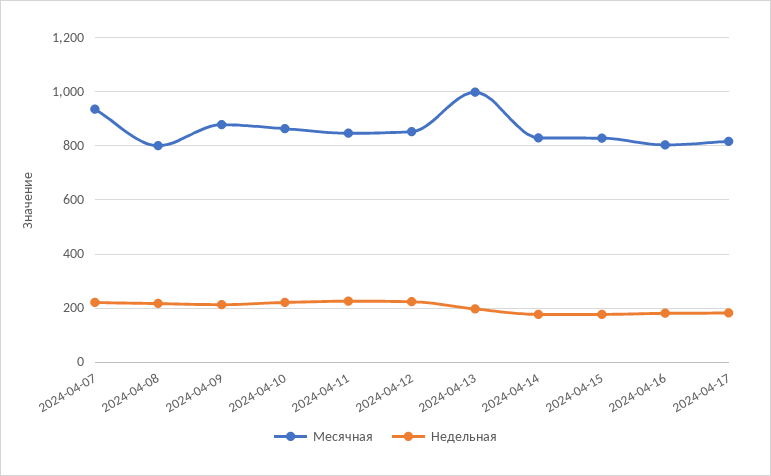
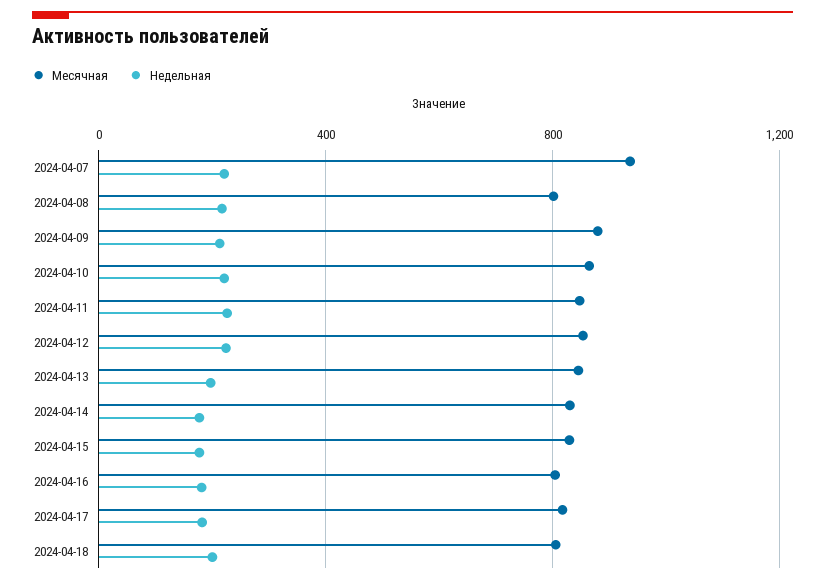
Месячная, 2024-04-13: 1000 -> 850
Месячная, 2024-04-18: none -> 800
Недельная, 2024-04-18: none -> 200

